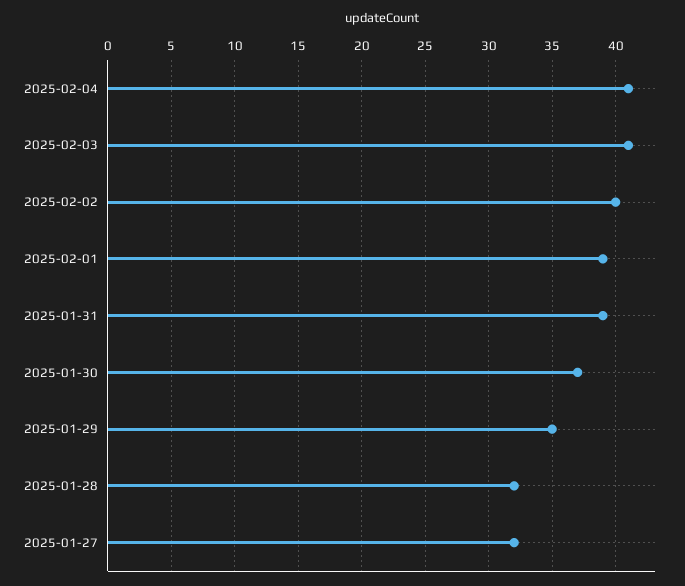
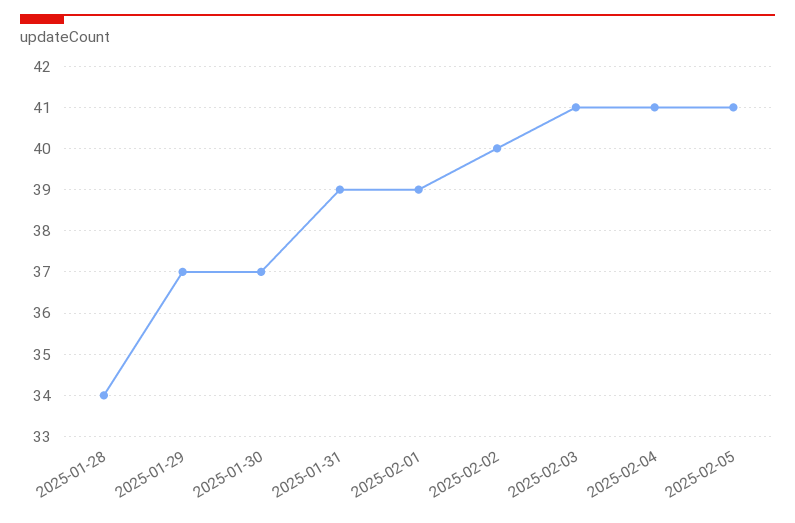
2025-01-29: 35 -> 37
2025-01-28: 32 -> 34
2025-01-27: 32 -> none
2025-02-05: none -> 41

